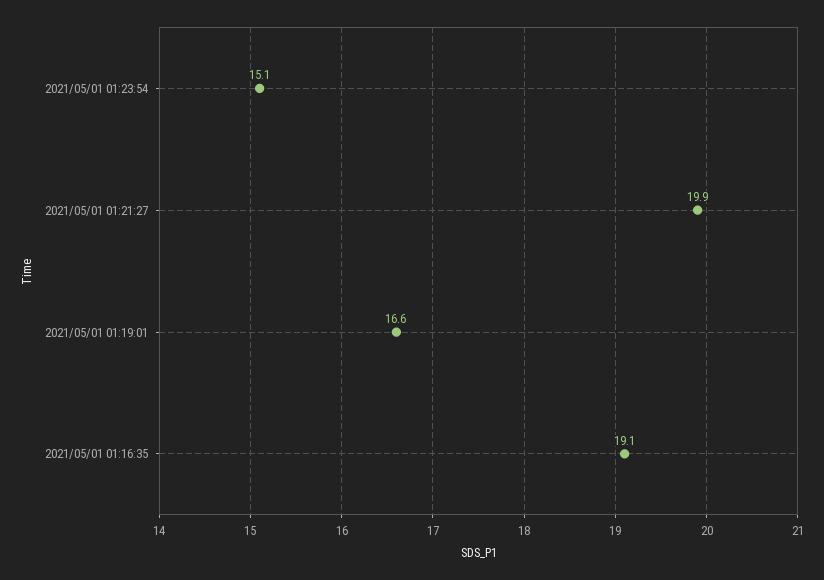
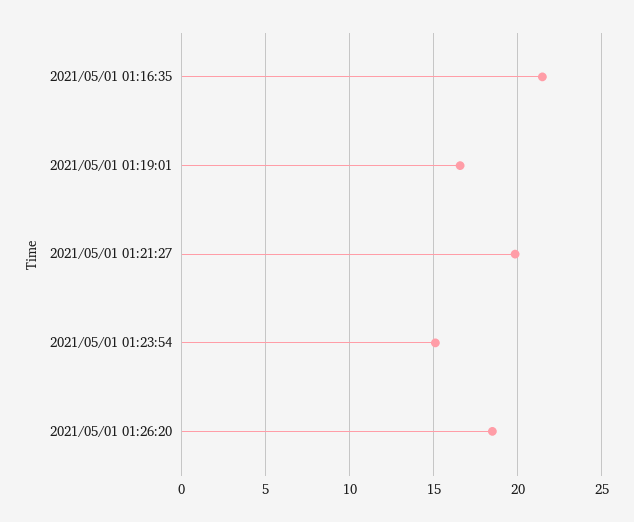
2021/05/01 01:16:35: 19.1 -> 21.5
2021/05/01 01:26:20: none -> 18.5

